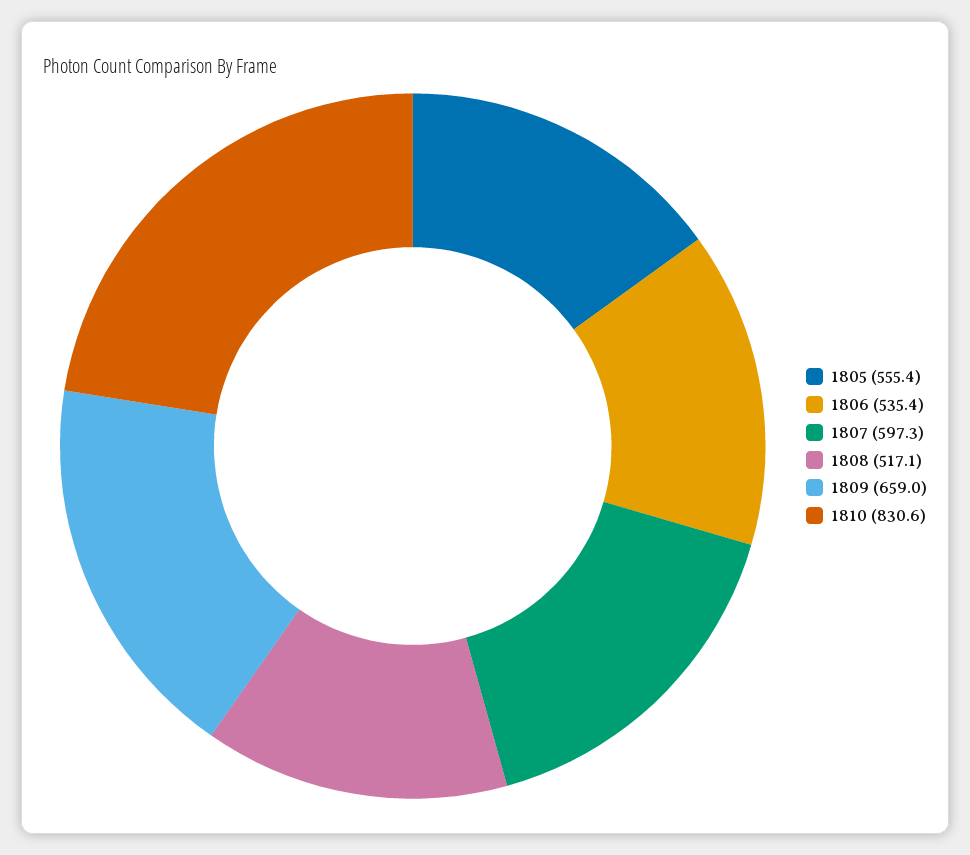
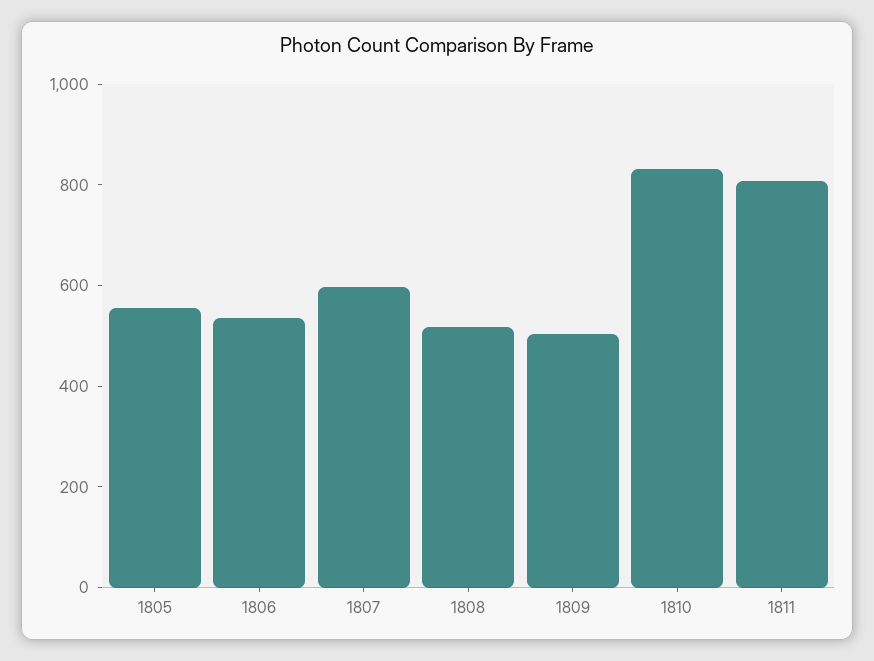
1809: 659 -> 500
1811: none -> 800

